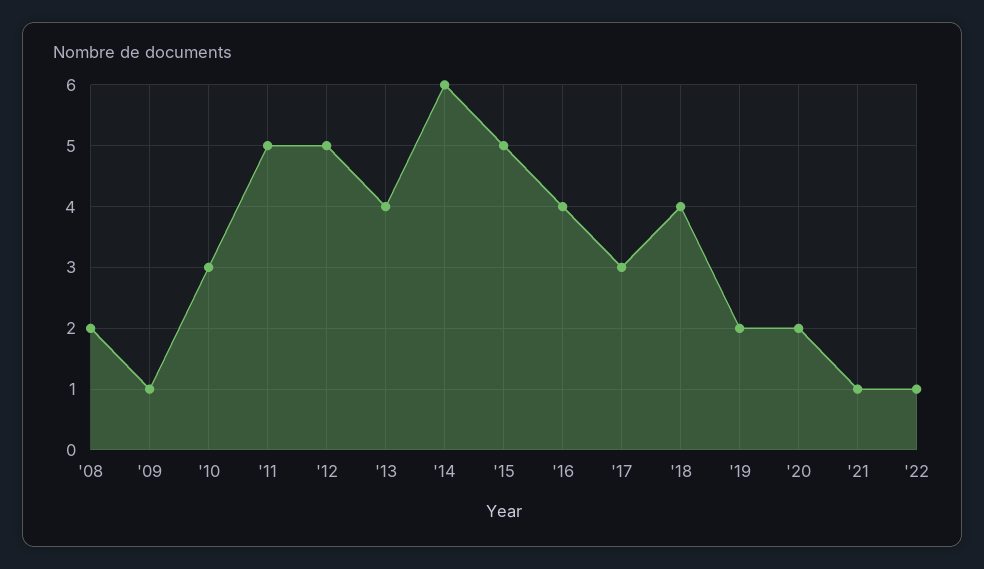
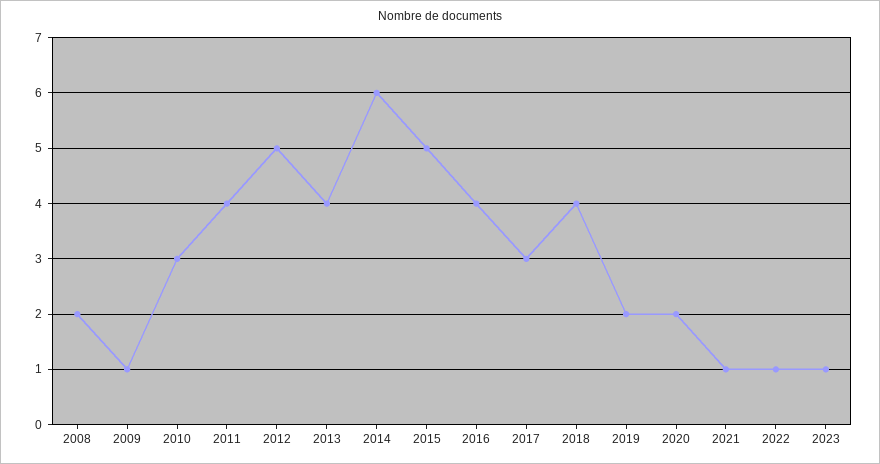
'11: 5 -> 4
2023: none -> 1

